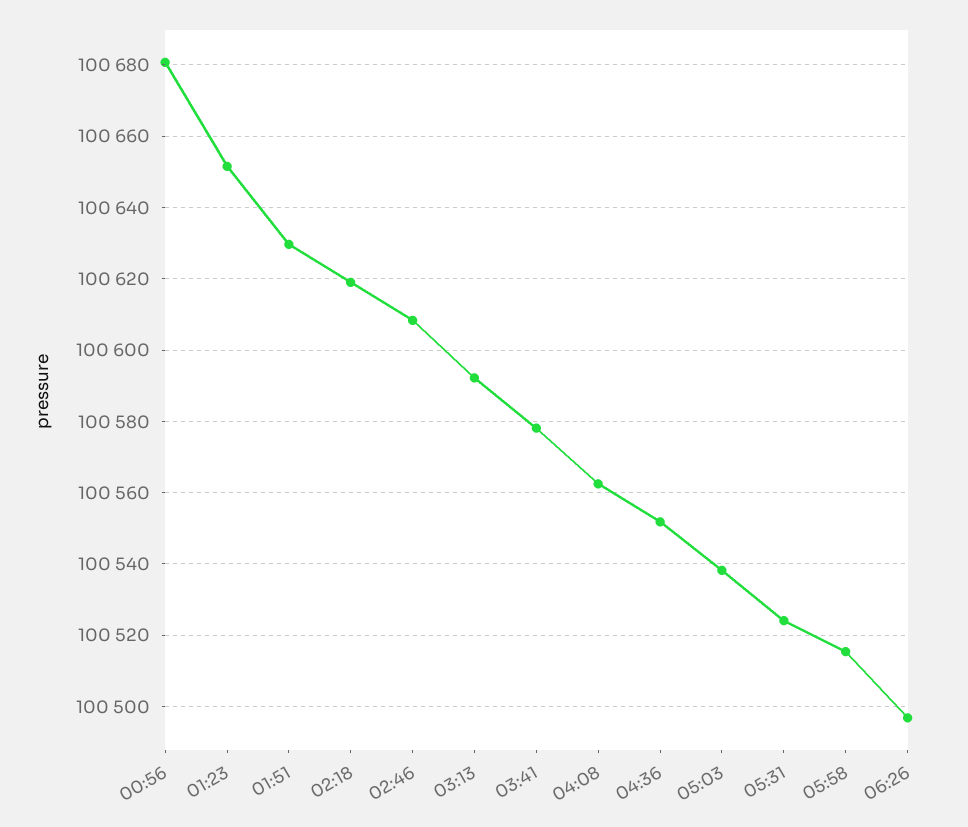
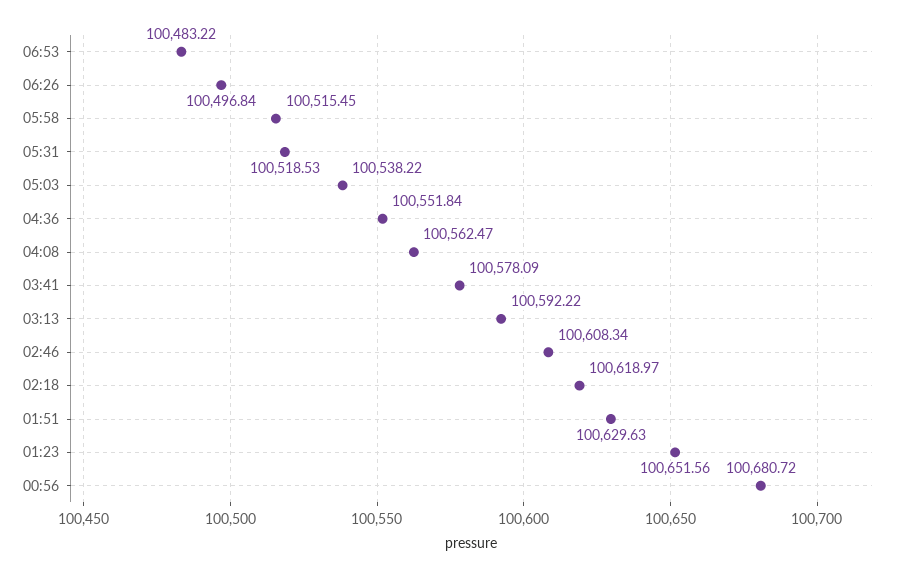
05:31: 100524 -> 100518.53
06:53: none -> 100483.22

